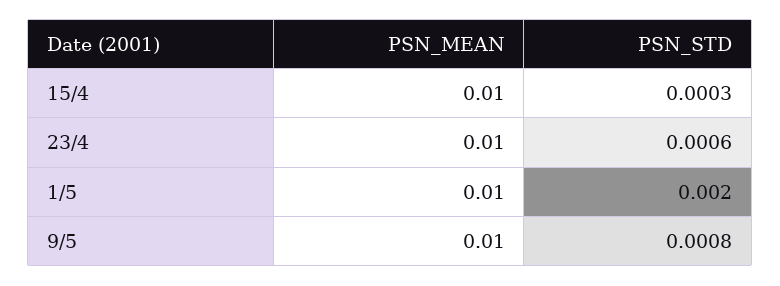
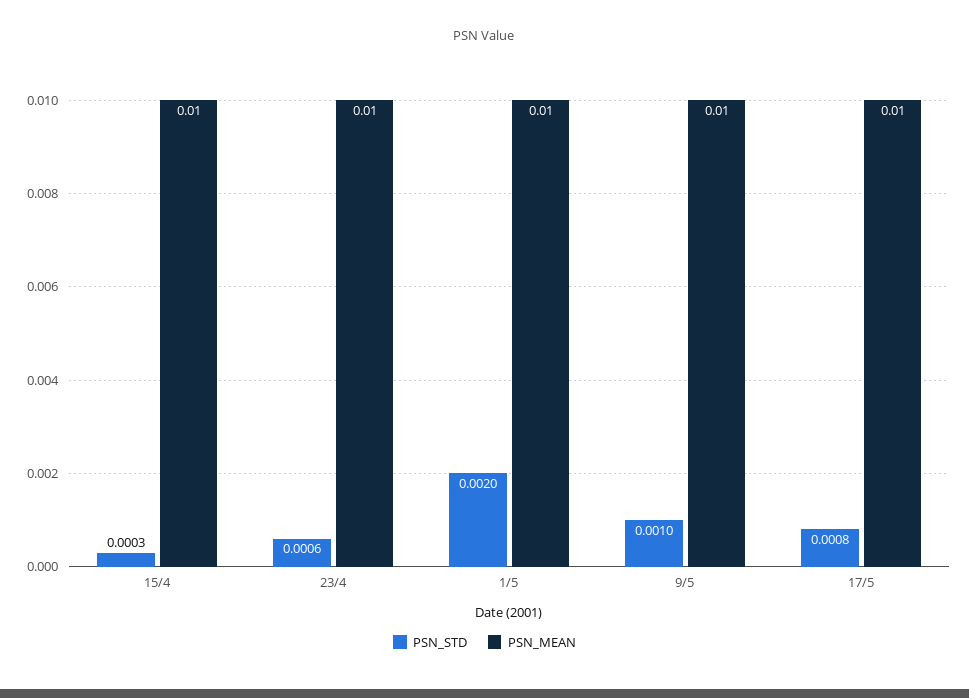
PSN_STD, 9/5: 0.0008 -> 0.001
PSN_STD, 17/5: none -> 0.0008
PSN_MEAN, 17/5: none -> 0.01

